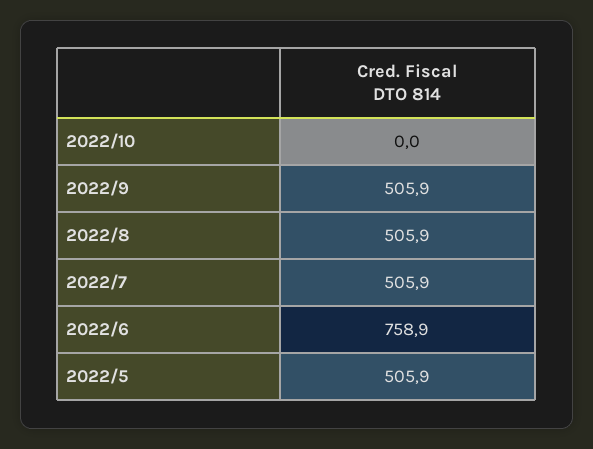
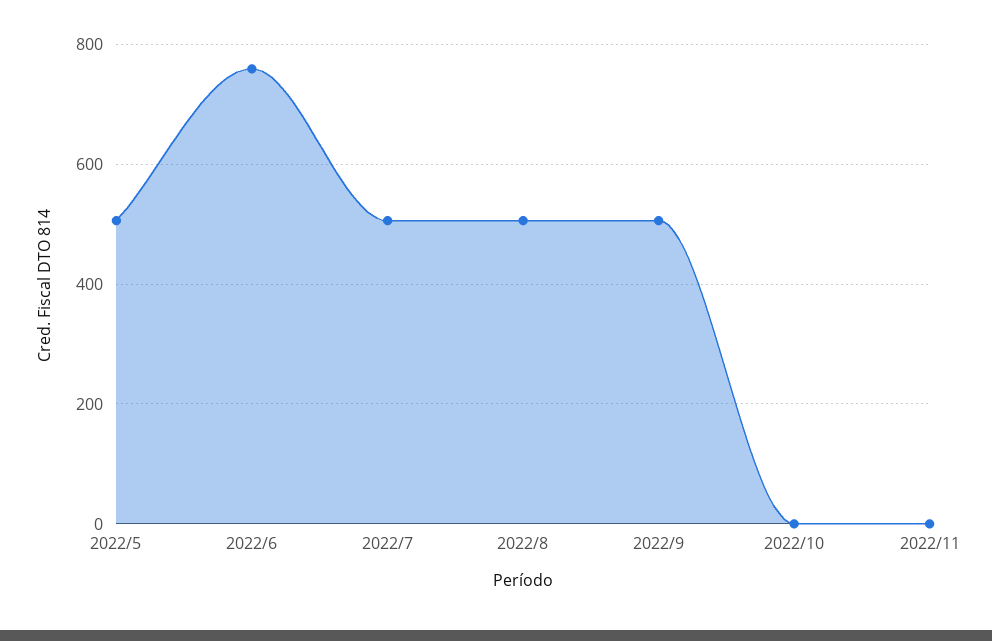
2022/11: none -> 0

